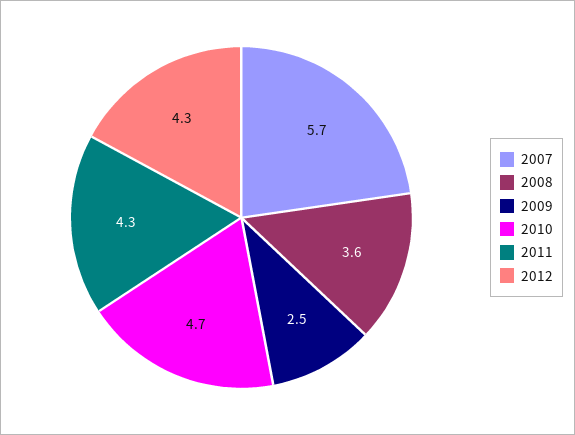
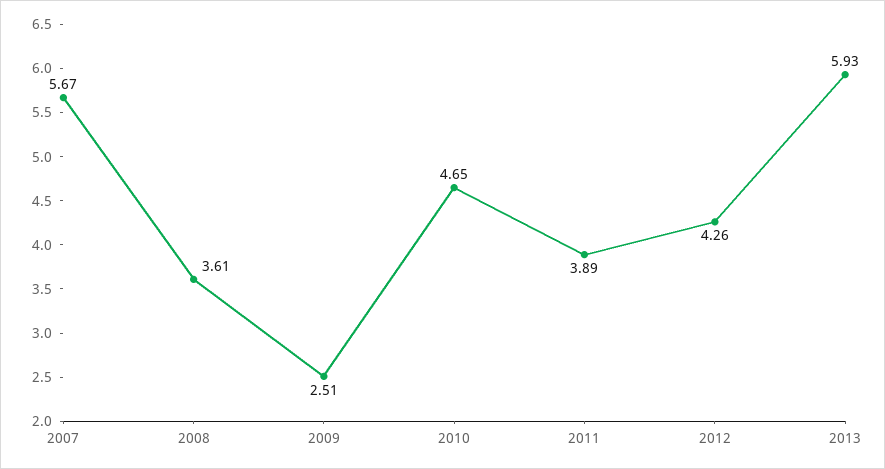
2011: 4.3 -> 3.89
2013: none -> 5.93

